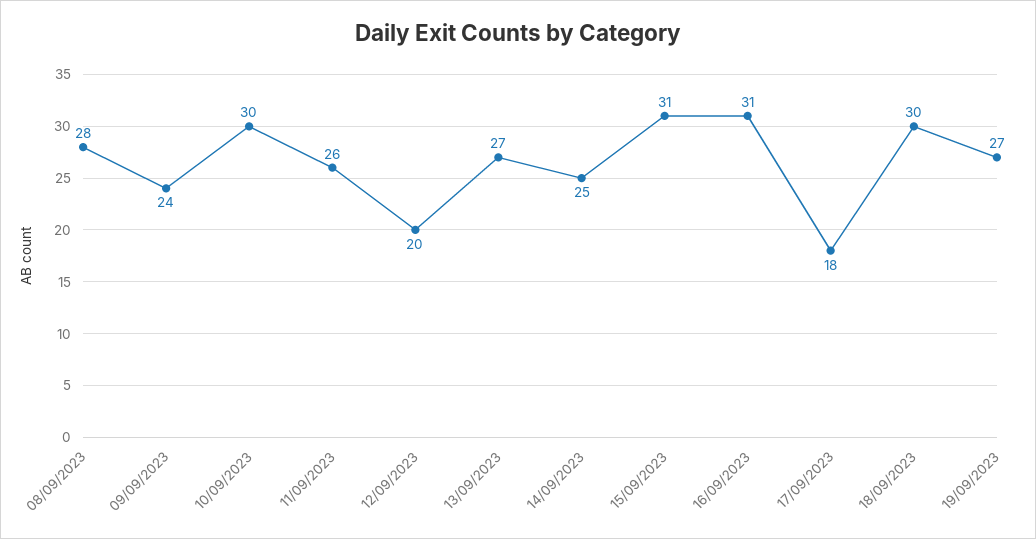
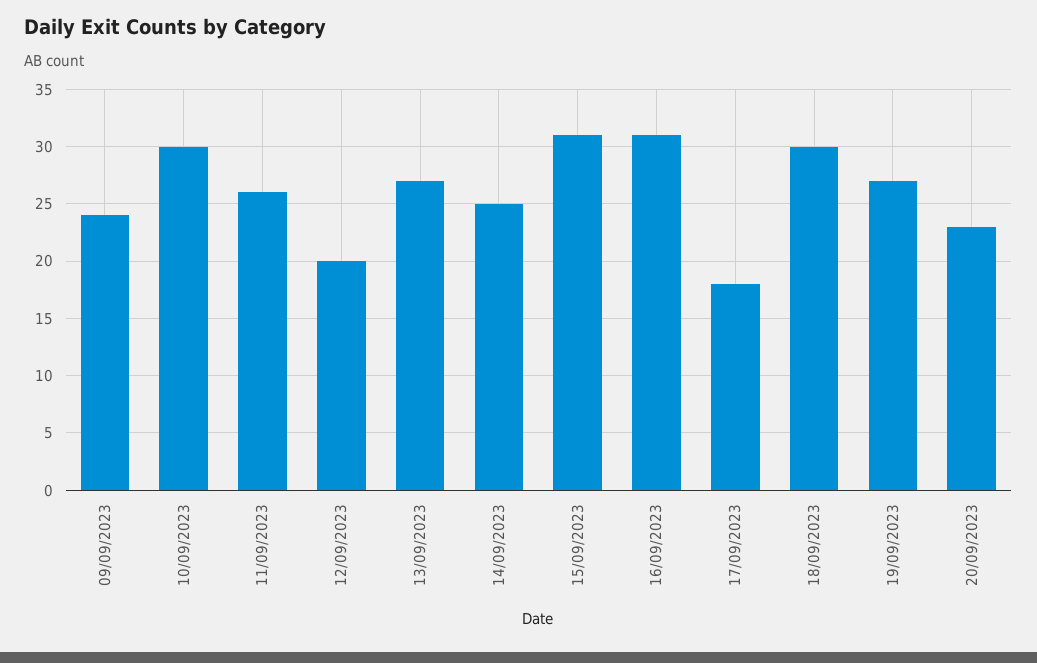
08/09/2023: 28 -> none
20/09/2023: none -> 23

